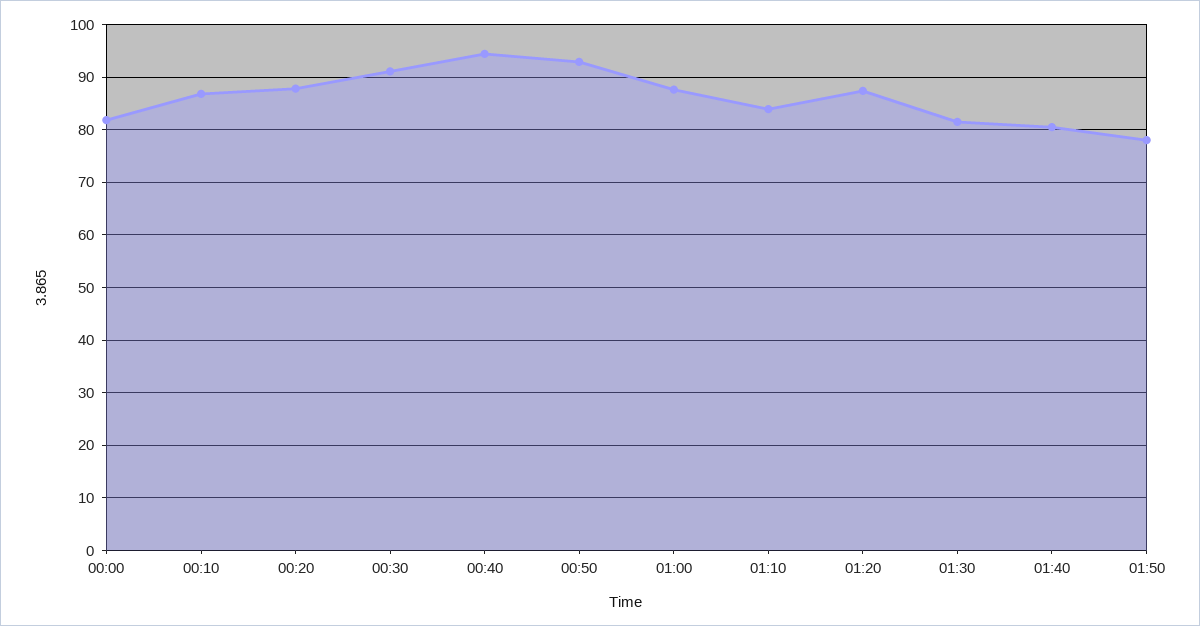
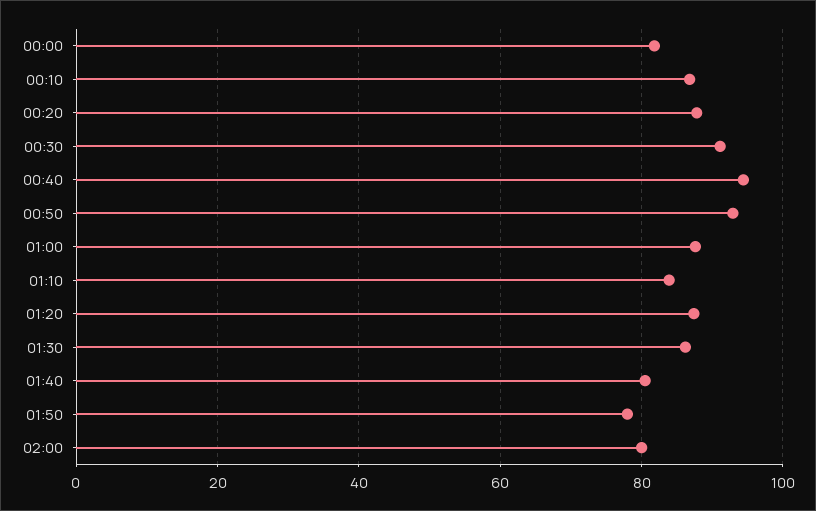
01:30: 82 -> 86
02:00: none -> 80

